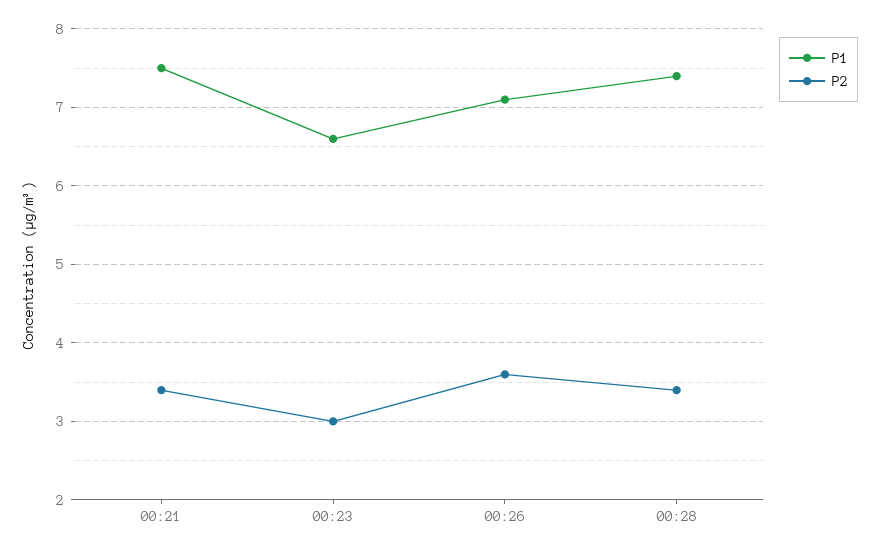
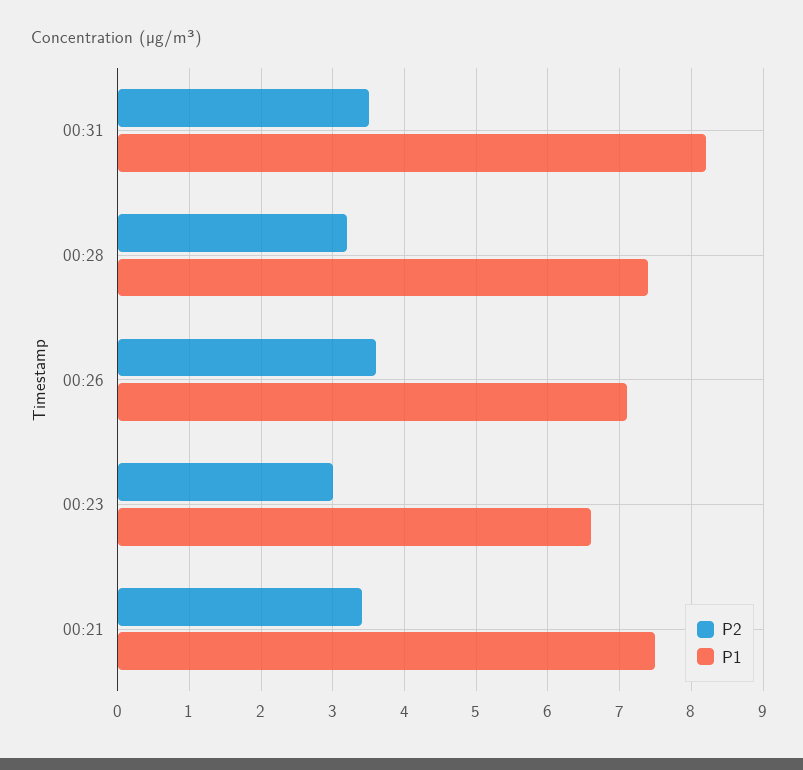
P2, 00:28: 3.4 -> 3.2
P2, 00:31: none -> 3.5
P1, 00:31: none -> 8.2

